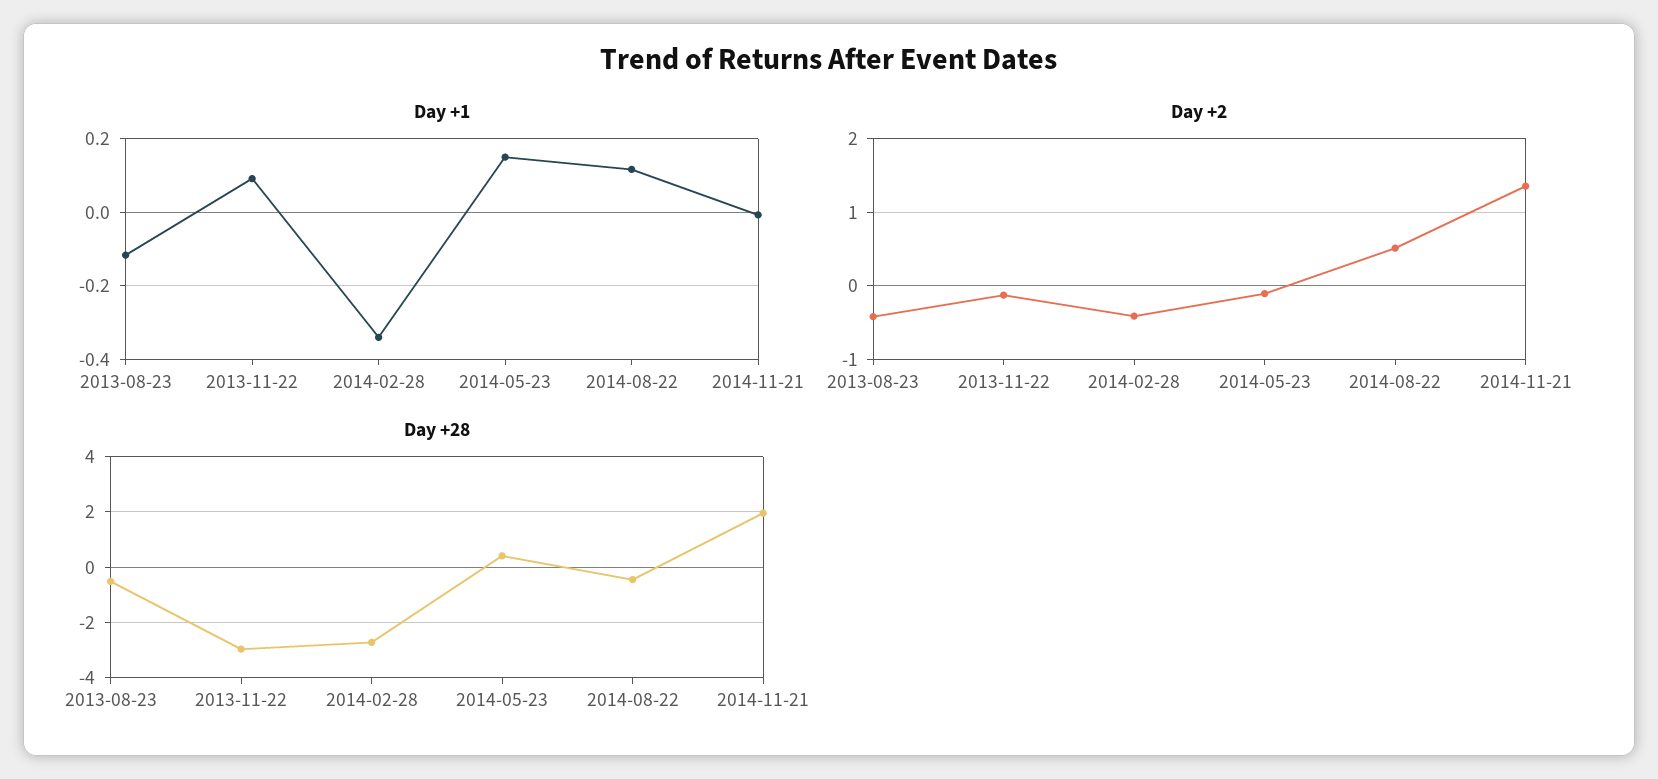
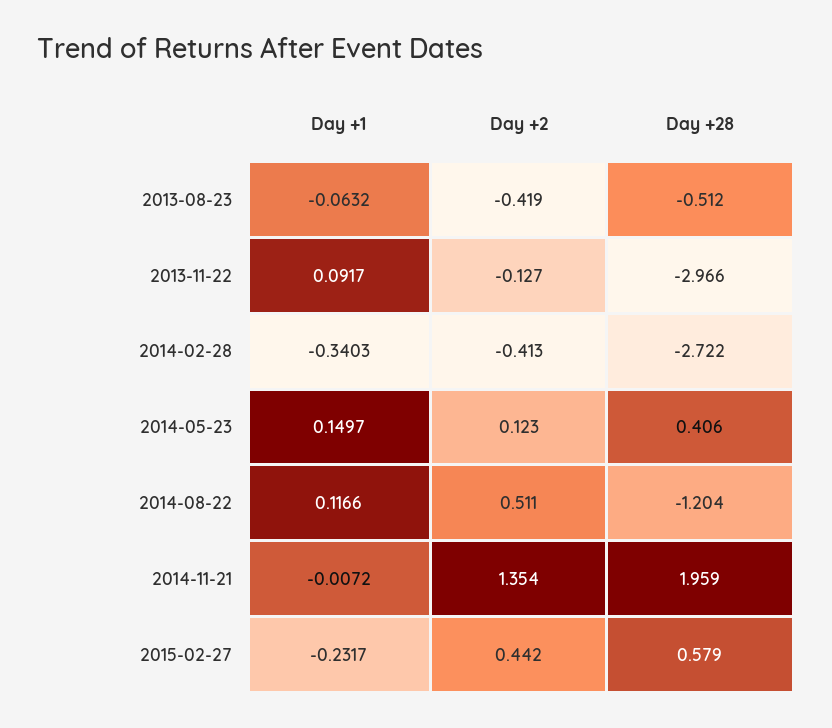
Day +1, 2013-08-23: -0.12 -> -0.0632
Day +2, 2014-05-23: -0.1 -> 0.123
Day +28, 2014-08-22: -0.5 -> -1.204
Day +1, 2015-02-27: none -> -0.2317
Day +2, 2015-02-27: none -> 0.442
Day +28, 2015-02-27: none -> 0.579

